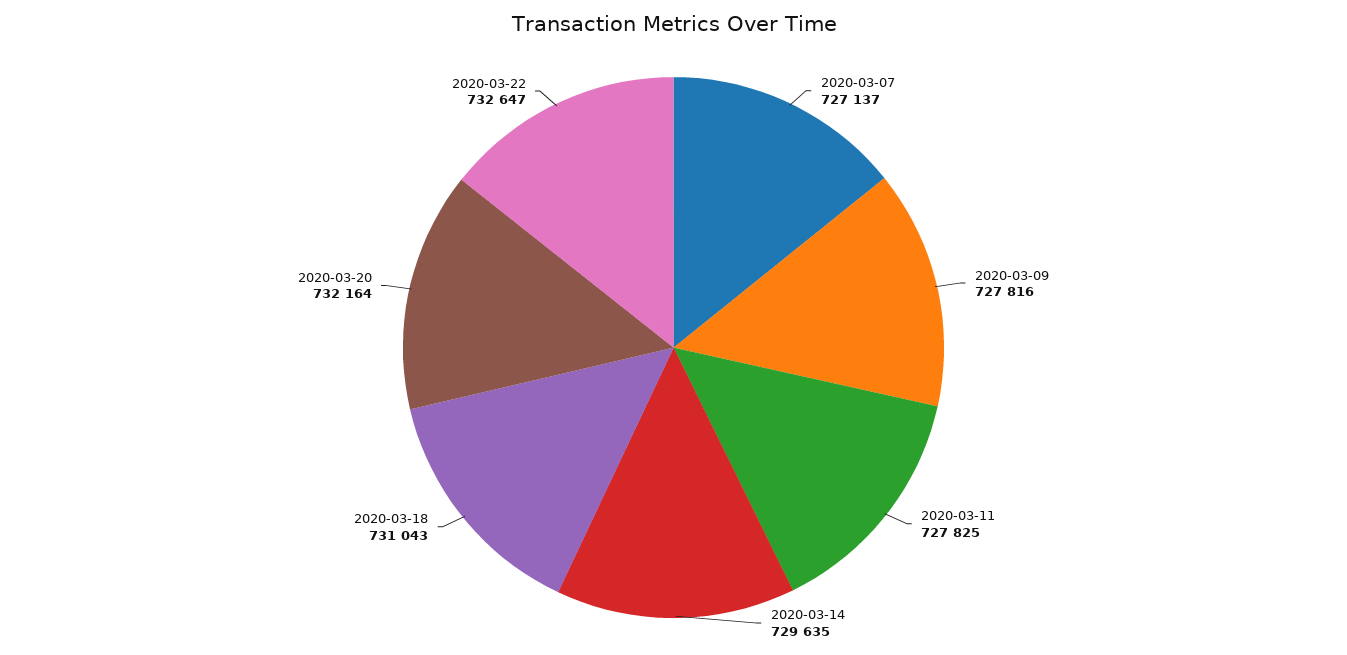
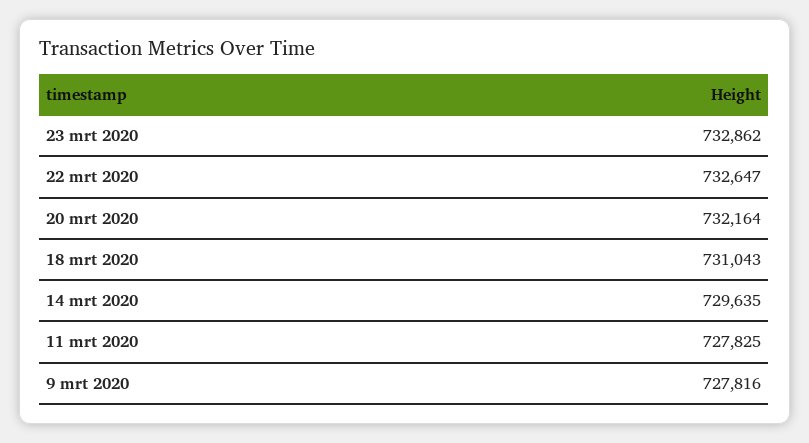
2020-03-07: 727137 -> none
23 mrt 2020: none -> 732862

